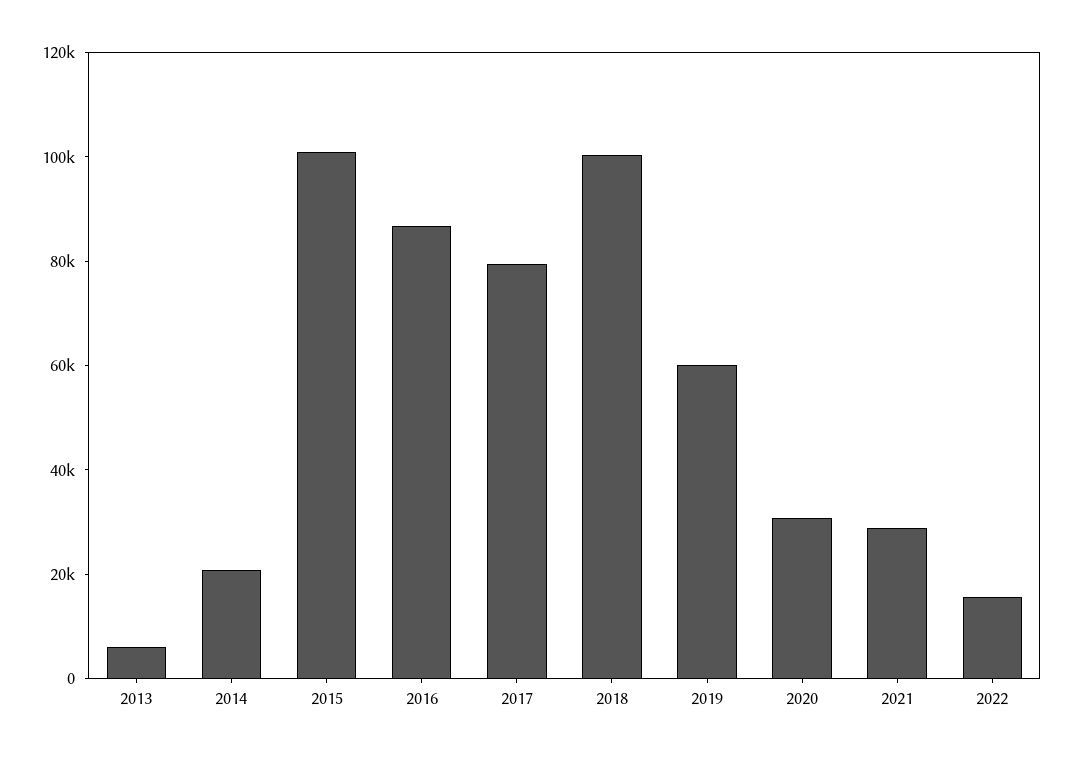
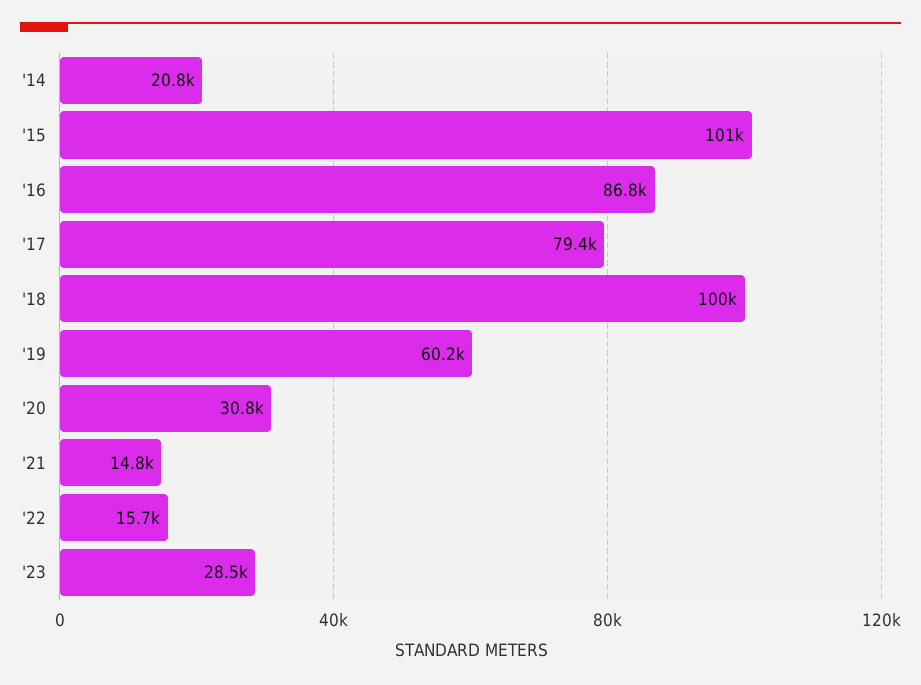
2013: 5000 -> none
2021: 30000 -> 14800
'23: none -> 28500

